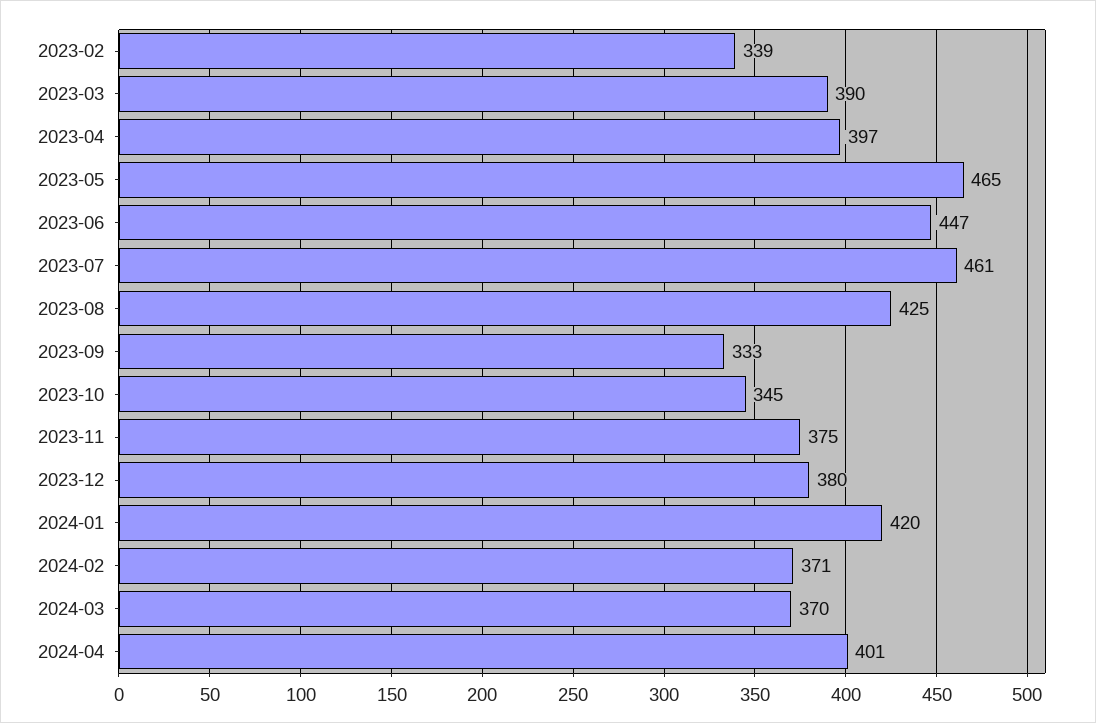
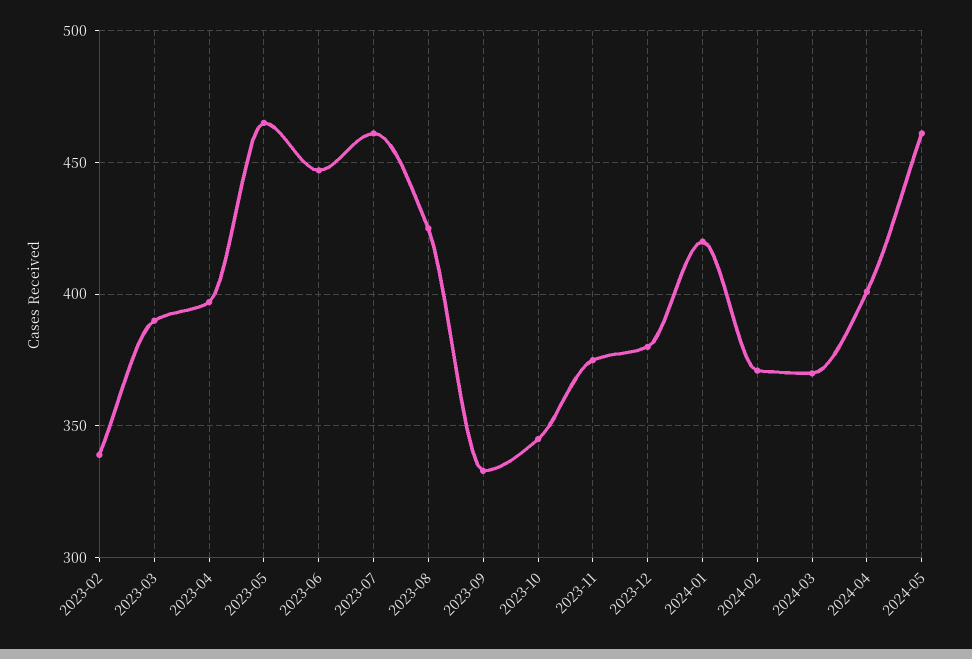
2024-05: none -> 460

